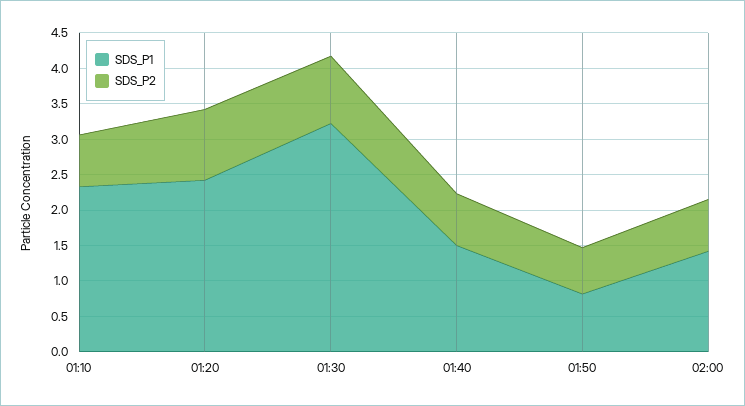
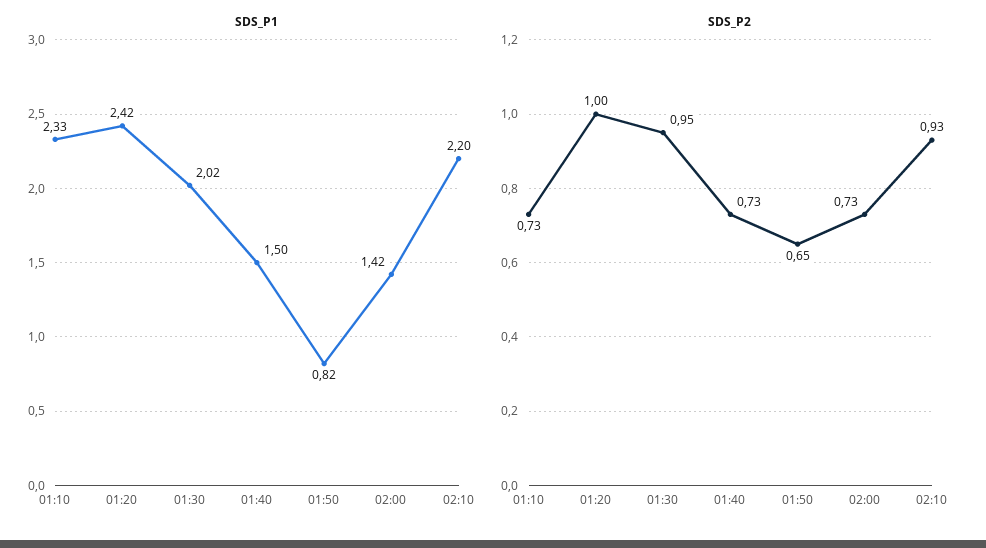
SDS_P1, 01:30: 3.25 -> 2.02
SDS_P1, 02:10: none -> 2.2
SDS_P2, 02:10: none -> 0.93

